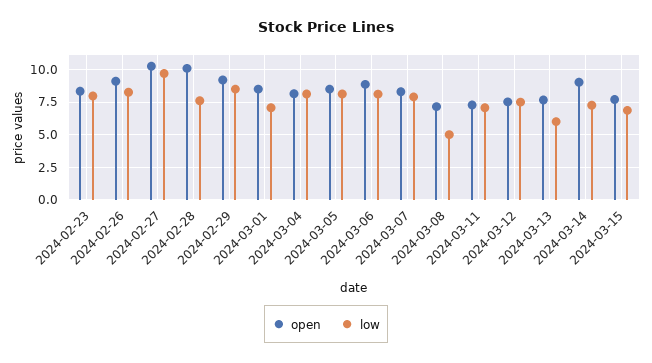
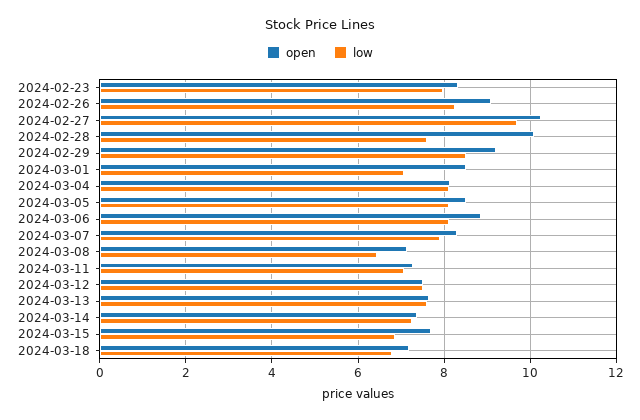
low, 2024-03-08: 5 -> 6.4
low, 2024-03-13: 6 -> 7.6
open, 2024-03-14: 9 -> 7.4
open, 2024-03-18: none -> 7.2
low, 2024-03-18: none -> 6.8

